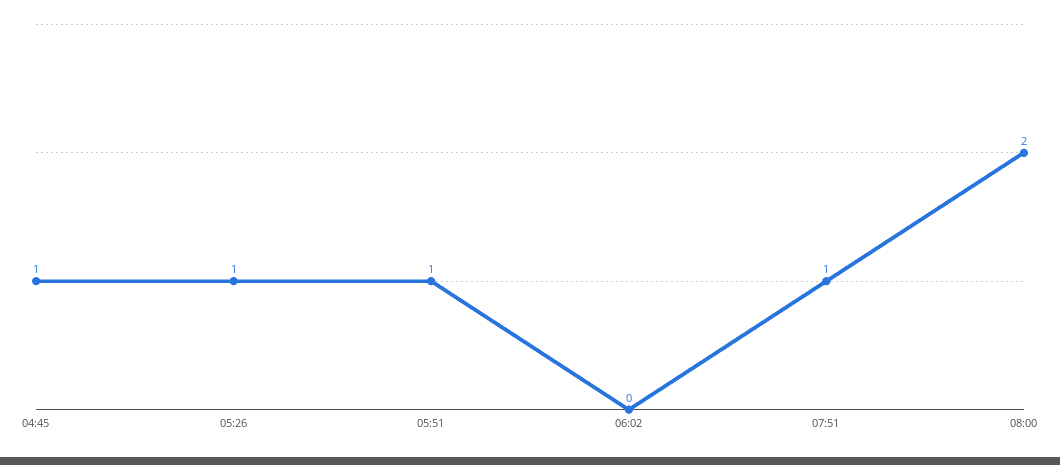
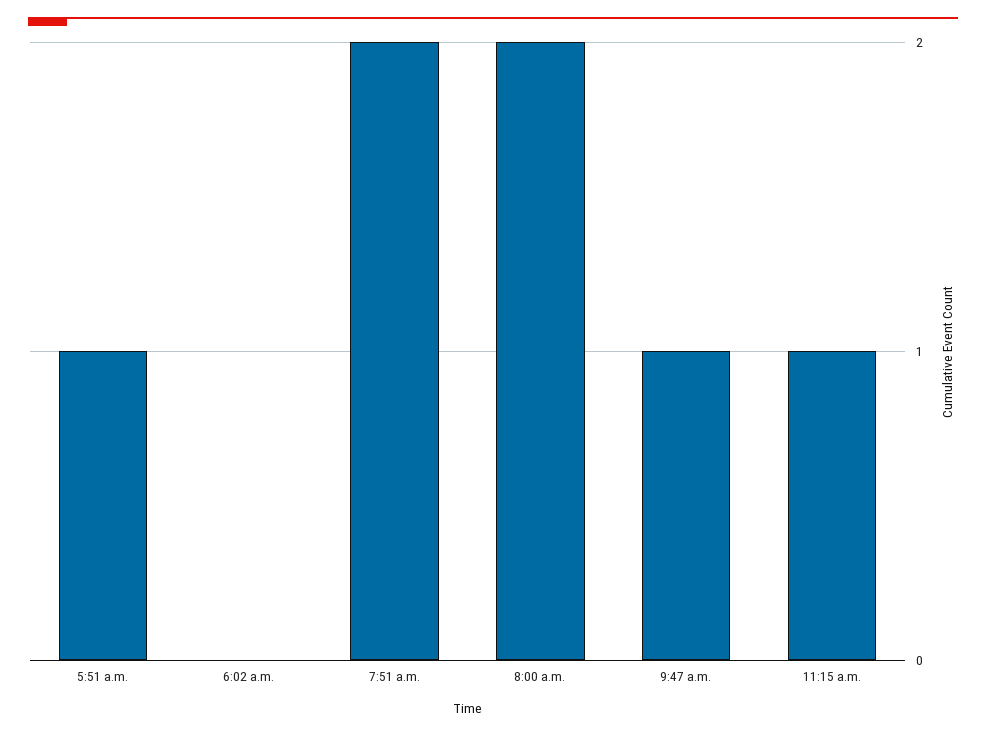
04:45: 1 -> none
05:26: 1 -> none
07:51: 1 -> 2
9:47 a.m.: none -> 1
11:15 a.m.: none -> 1

